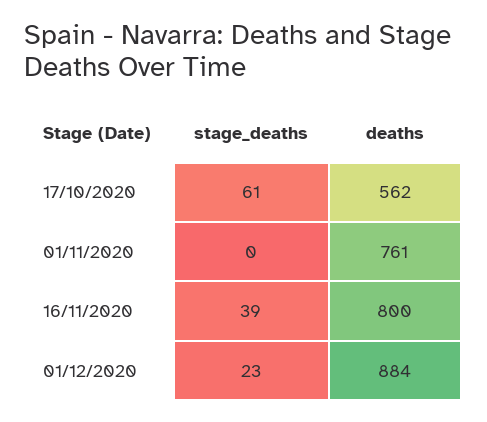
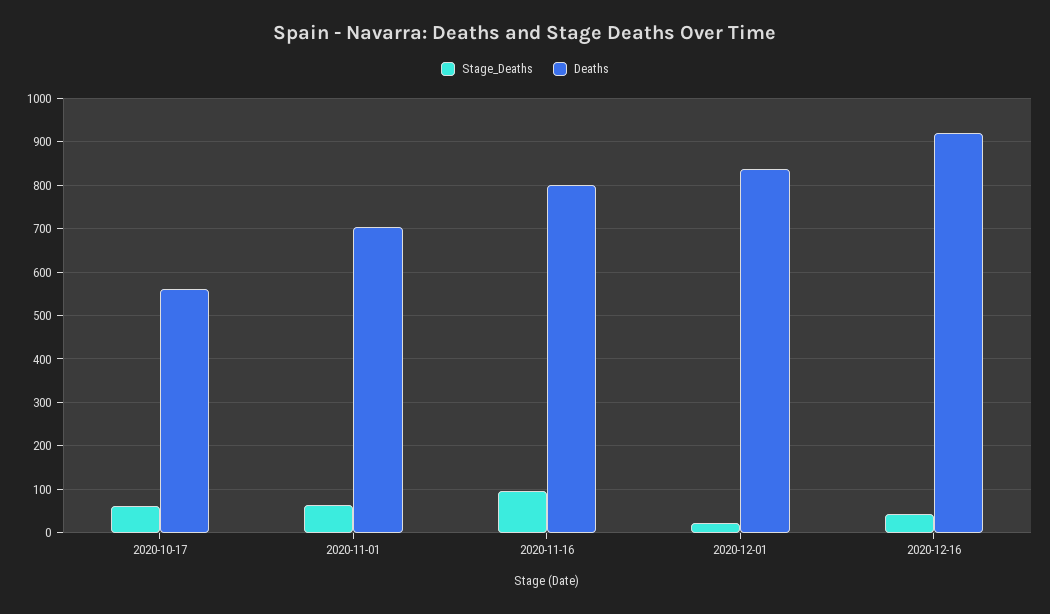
stage_deaths, 01/11/2020: 0 -> 60
deaths, 01/11/2020: 761 -> 700
stage_deaths, 16/11/2020: 39 -> 100
deaths, 01/12/2020: 884 -> 840
stage_deaths, 2020-12-16: none -> 40
deaths, 2020-12-16: none -> 920

